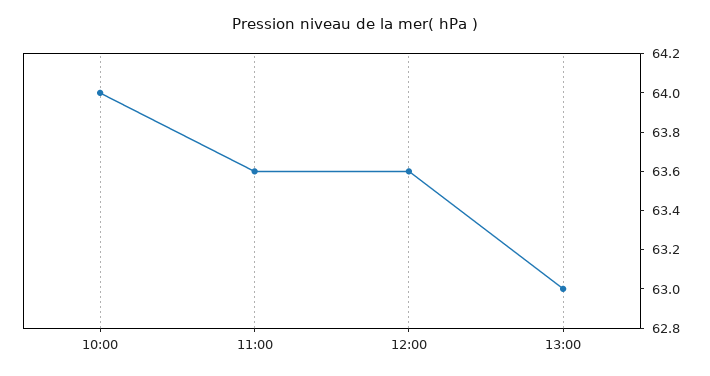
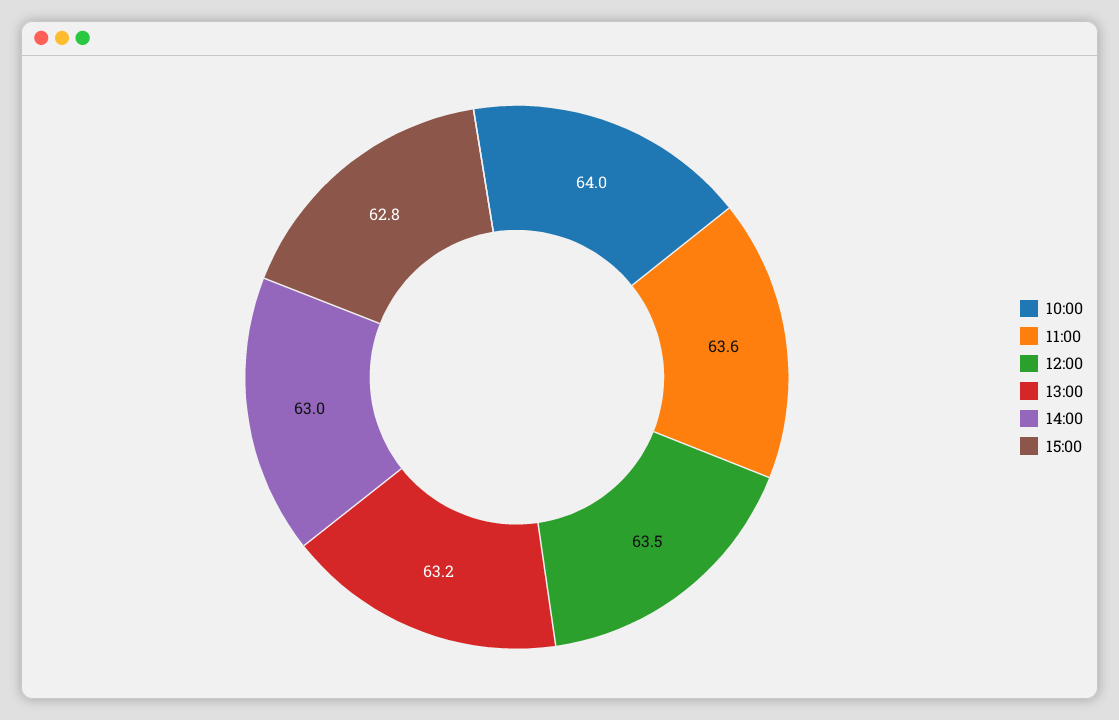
12:00: 63.6 -> 63.5
13:00: 63 -> 63.2
14:00: none -> 63
15:00: none -> 62.8

